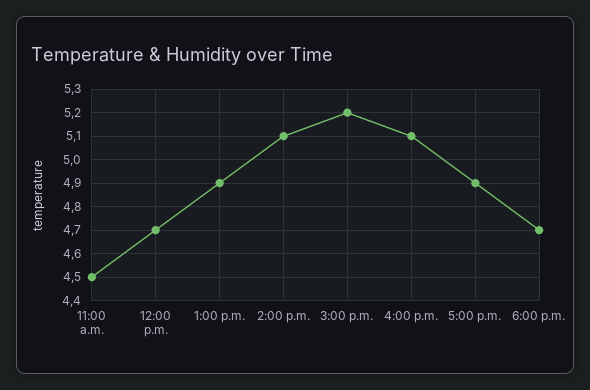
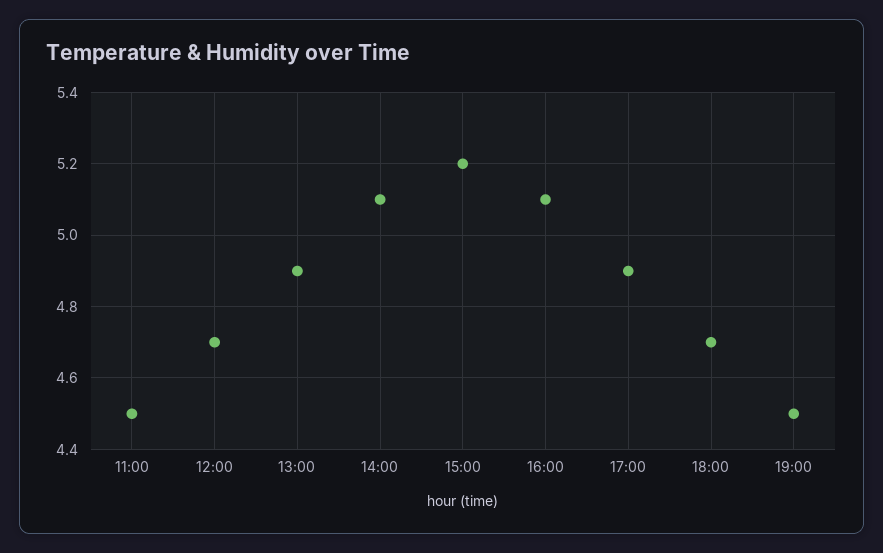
19:00: none -> 4.5

